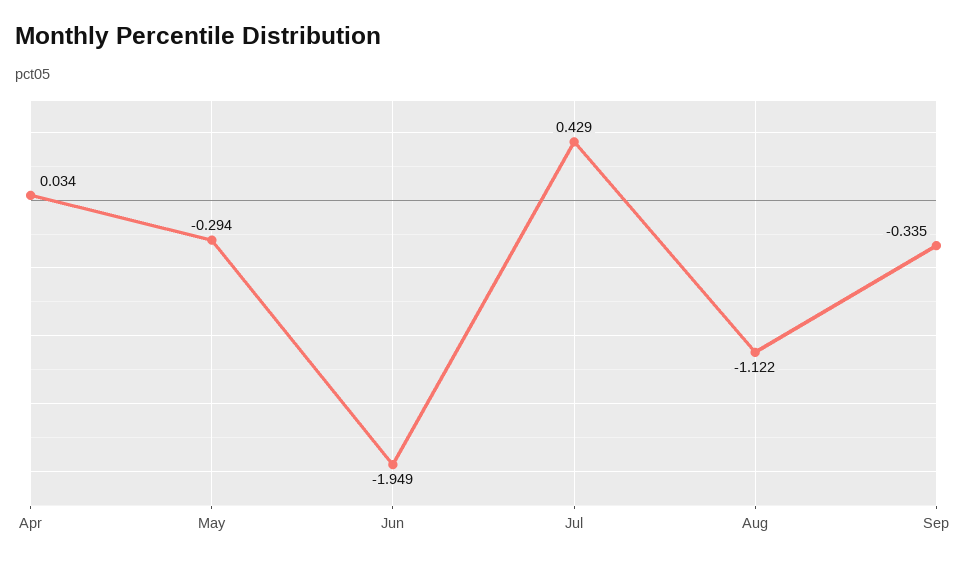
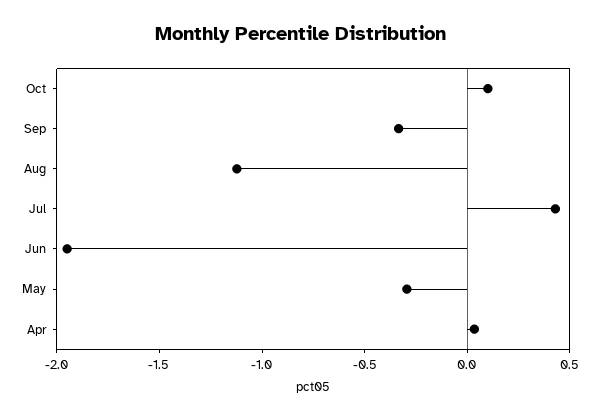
Oct: none -> 0.1

